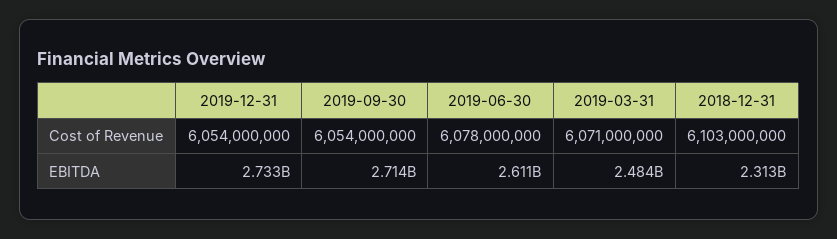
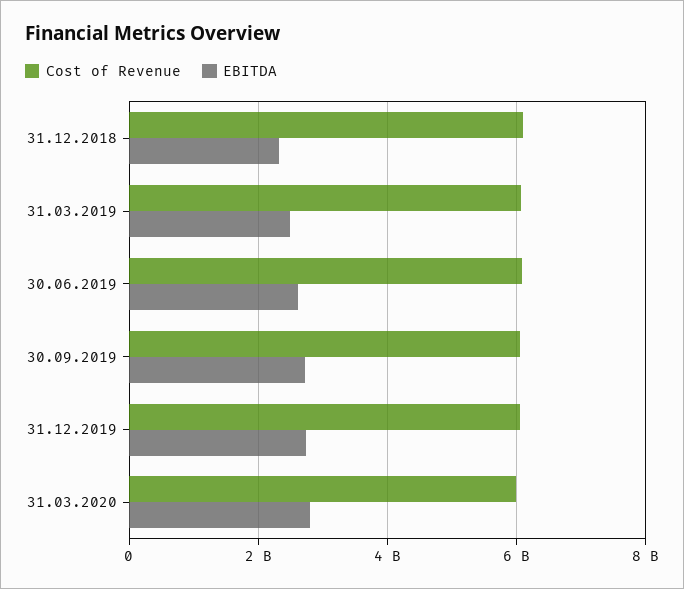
Cost of Revenue, 31.03.2020: none -> 6000000000
EBITDA, 31.03.2020: none -> 2800000000

